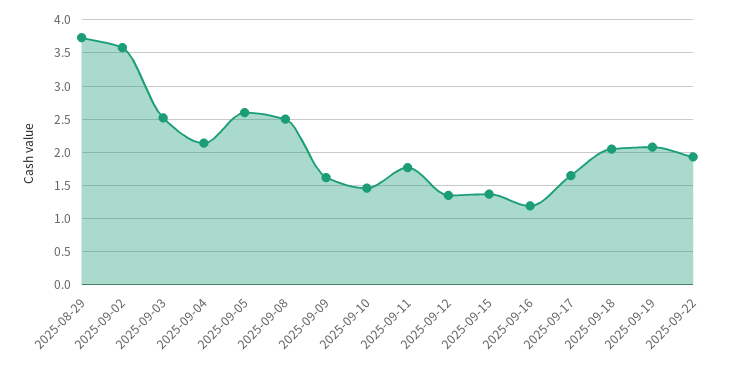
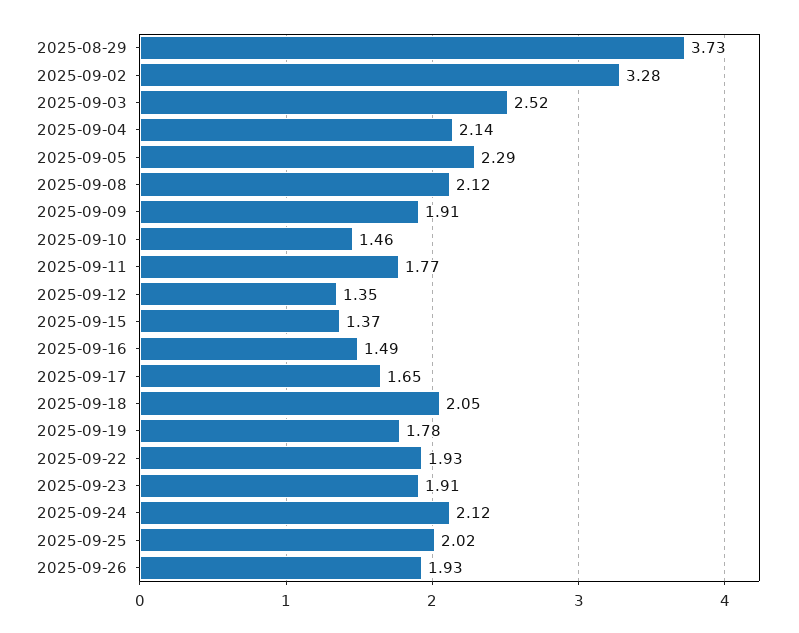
2025-09-02: 3.6 -> 3.28
2025-09-05: 2.6 -> 2.29
2025-09-08: 2.5 -> 2.12
2025-09-09: 1.6 -> 1.91
2025-09-16: 1.2 -> 1.49
2025-09-19: 2.1 -> 1.78
2025-09-23: none -> 1.91
2025-09-24: none -> 2.12
2025-09-25: none -> 2.02
2025-09-26: none -> 1.93

